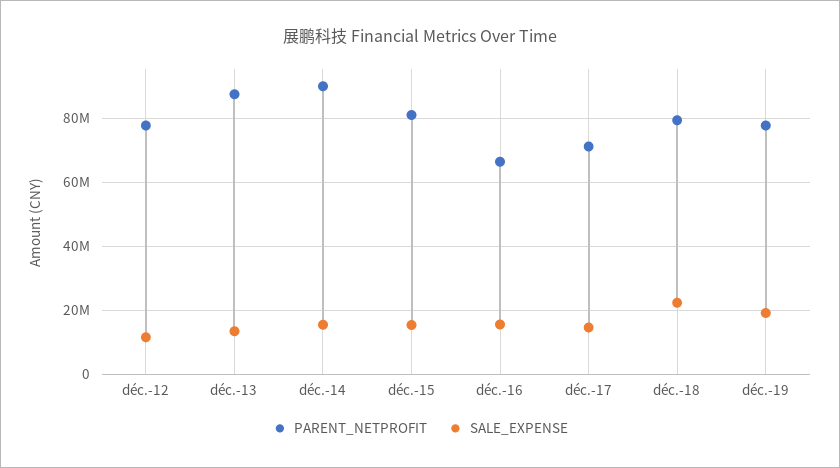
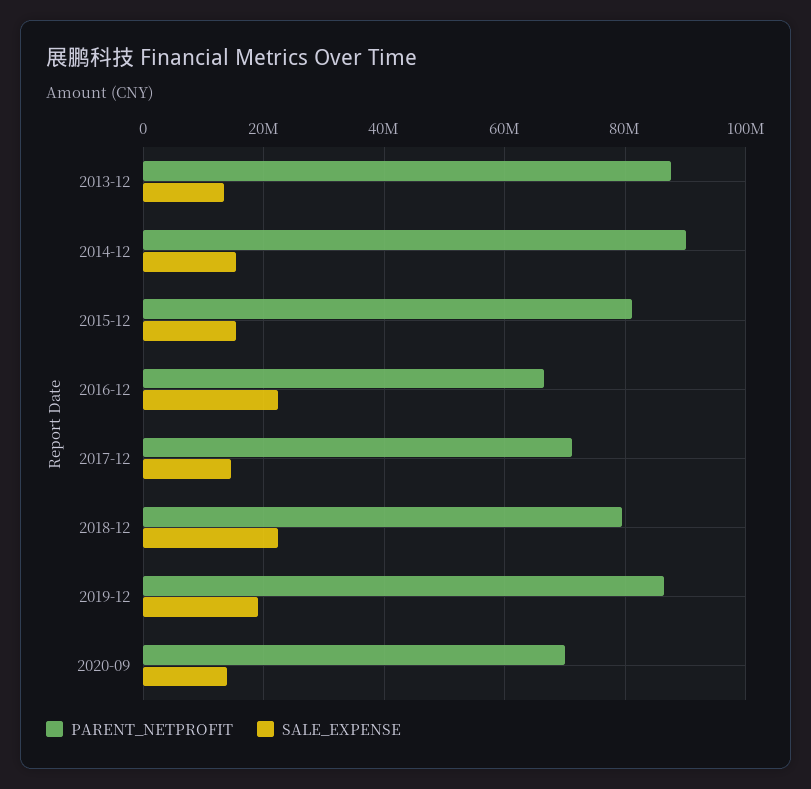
PARENT_NETPROFIT, déc.-12: 78000000 -> none
SALE_EXPENSE, déc.-12: 12000000 -> none
SALE_EXPENSE, déc.-16: 16000000 -> 22000000
PARENT_NETPROFIT, déc.-19: 78000000 -> 86000000
PARENT_NETPROFIT, 2020-09: none -> 70000000
SALE_EXPENSE, 2020-09: none -> 14000000

